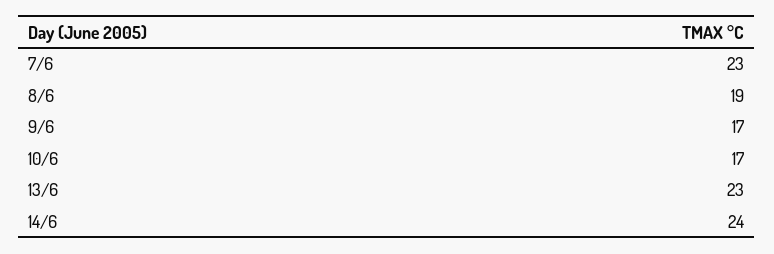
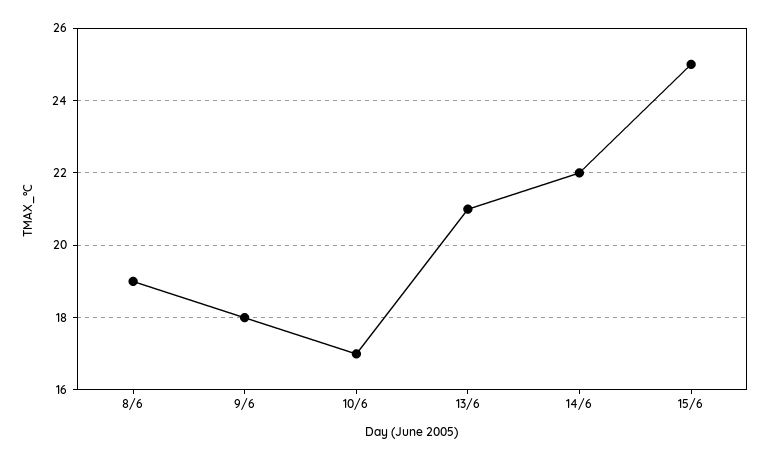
7/6: 23 -> none
9/6: 17 -> 18
13/6: 23 -> 21
14/6: 24 -> 22
15/6: none -> 25

